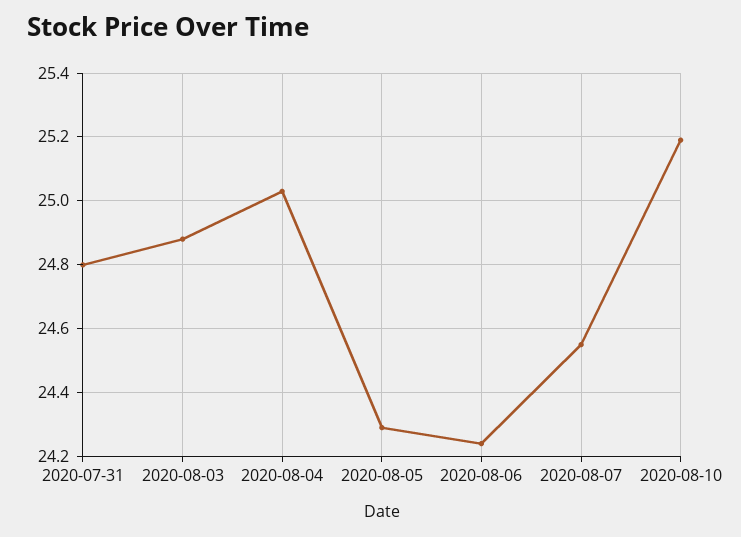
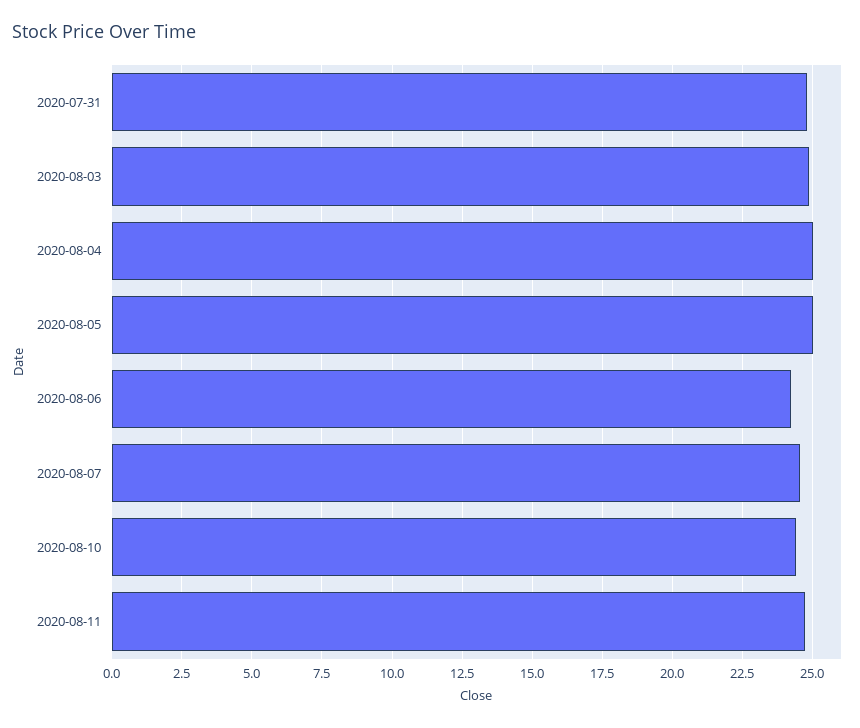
2020-08-05: 24.3 -> 25
2020-08-10: 25.2 -> 24.5
2020-08-11: none -> 24.75

